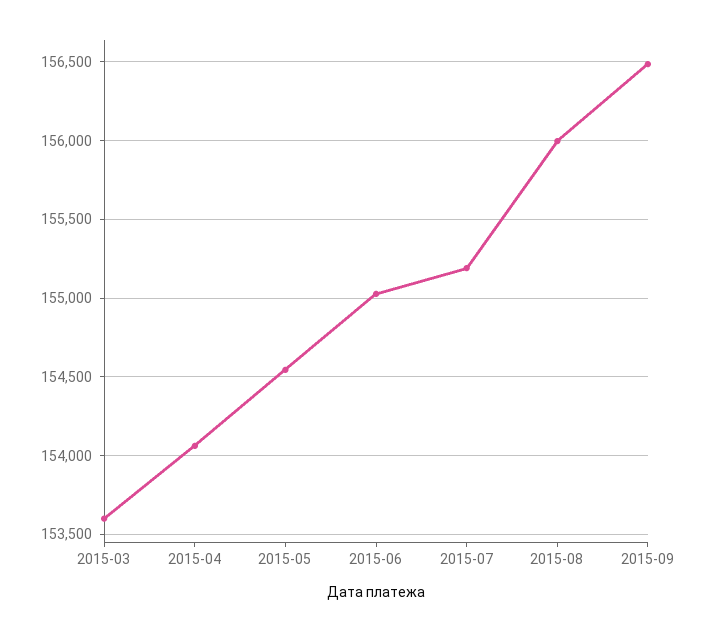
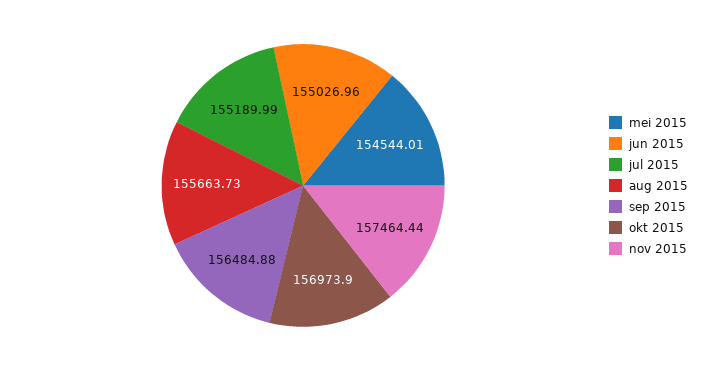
2015-03: 153600 -> none
2015-04: 154050 -> none
2015-08: 156000 -> 155663.73
okt 2015: none -> 156973.9
nov 2015: none -> 157464.44

